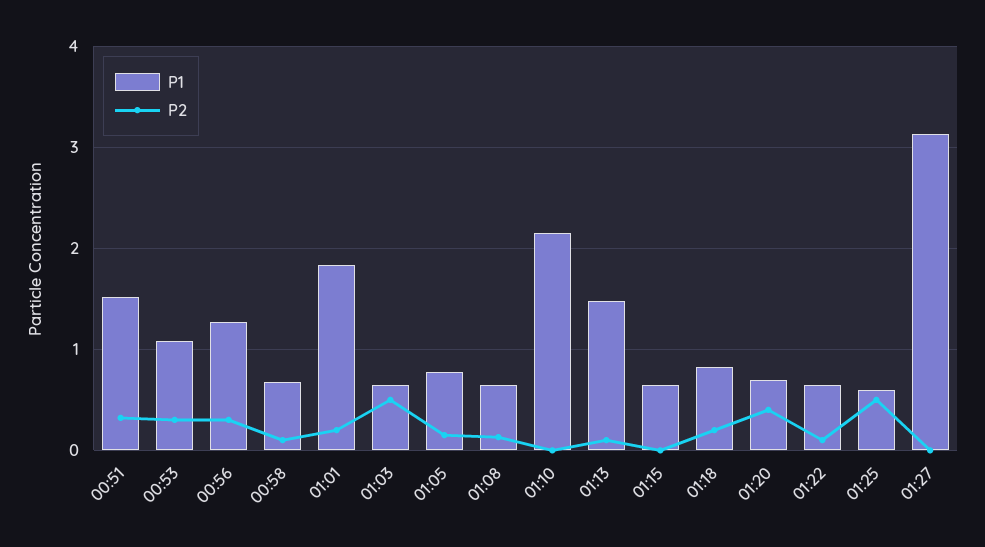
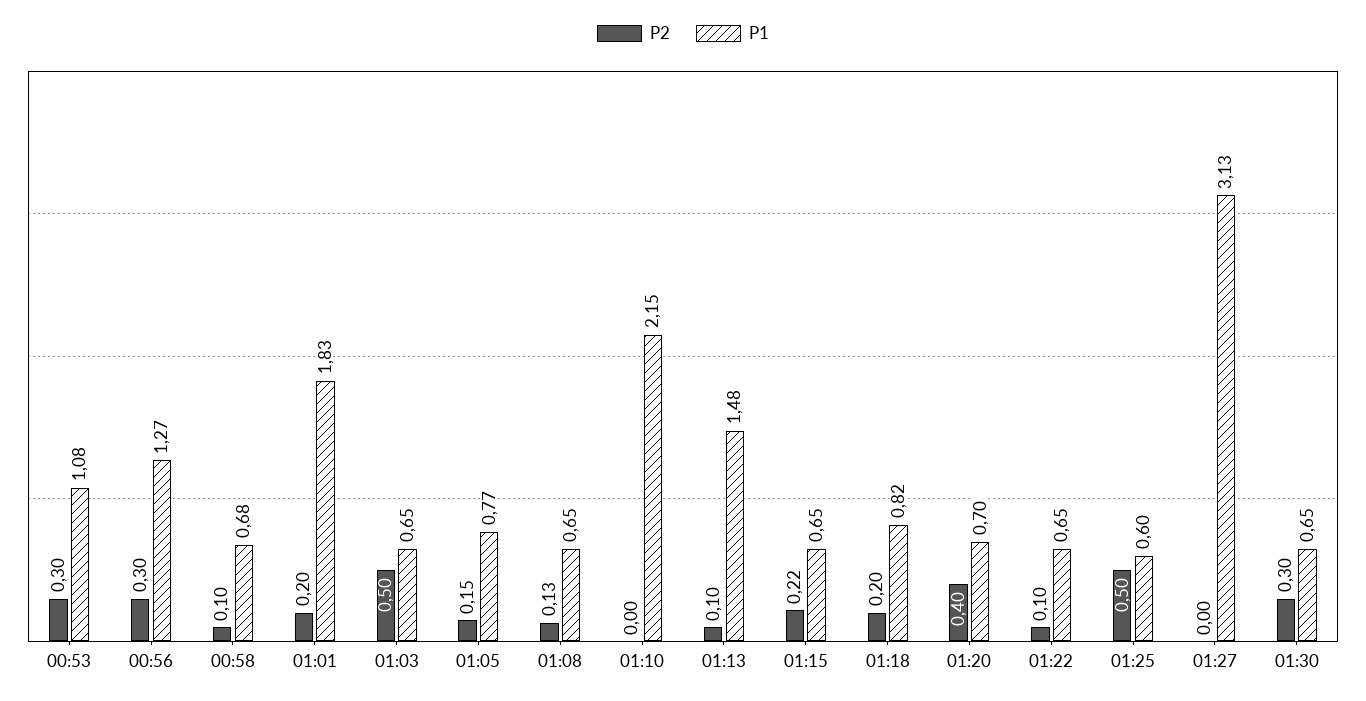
P1, 00:51: 1.5 -> none
P2, 00:51: 0.3 -> none
P2, 01:15: 0 -> 0.22
P2, 01:30: none -> 0.3
P1, 01:30: none -> 0.65

